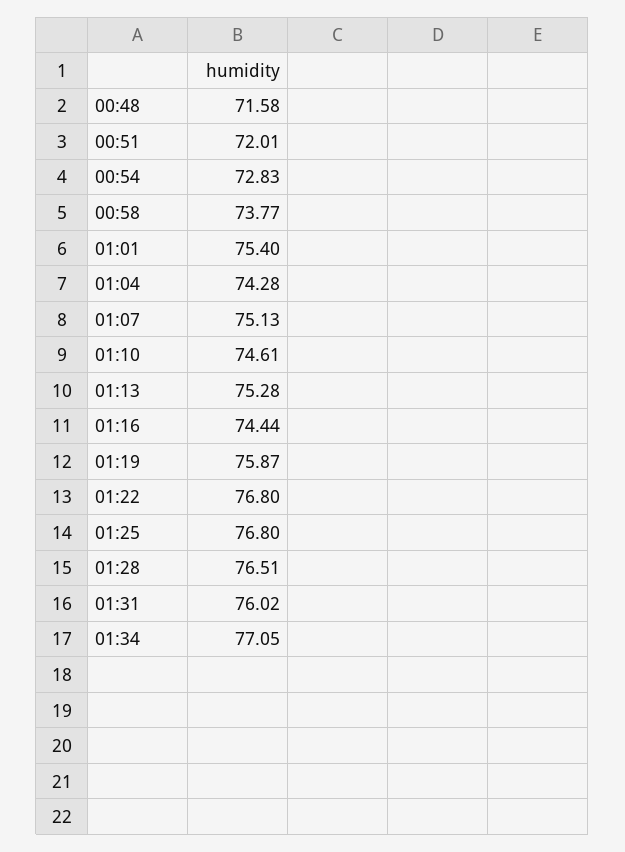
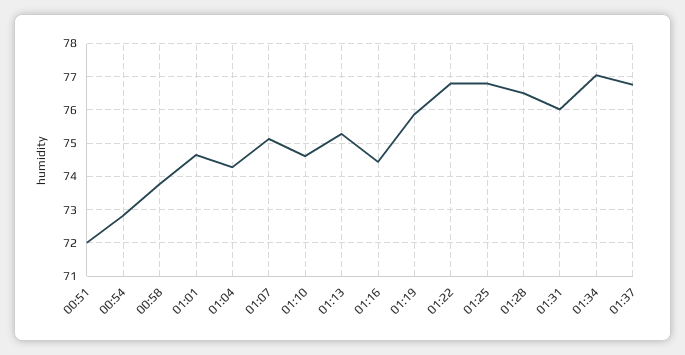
00:48: 71.58 -> none
01:01: 75.4 -> 74.6
01:37: none -> 76.8

